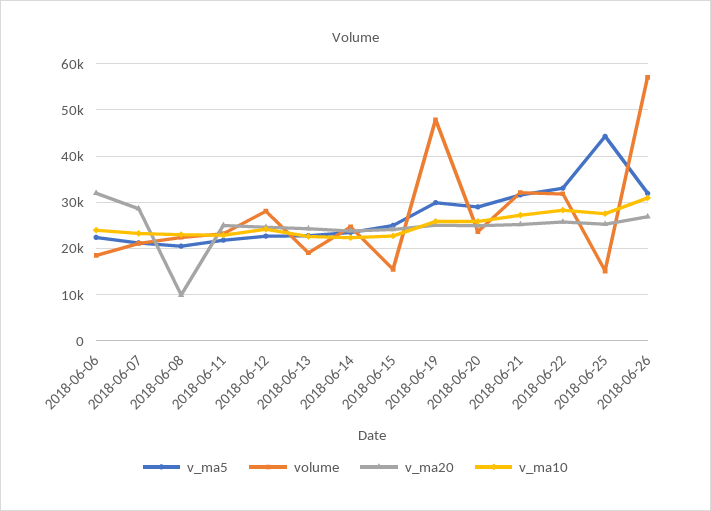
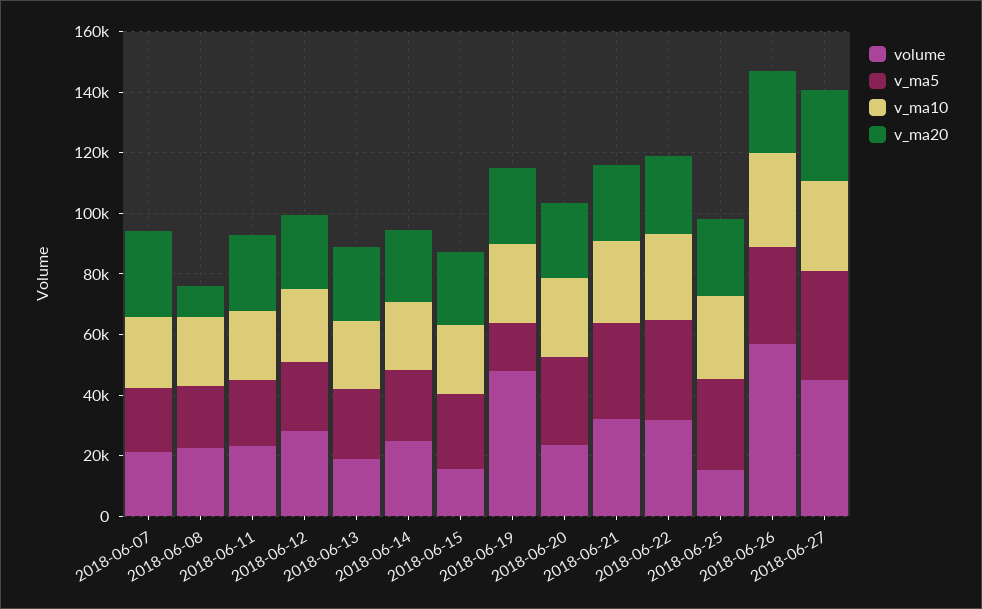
v_ma5, 2018-06-06: 22000 -> none
volume, 2018-06-06: 18000 -> none
v_ma20, 2018-06-06: 32000 -> none
v_ma10, 2018-06-06: 24000 -> none
v_ma5, 2018-06-19: 30000 -> 15000
v_ma5, 2018-06-25: 44000 -> 30000
volume, 2018-06-27: none -> 45000
v_ma5, 2018-06-27: none -> 35000
v_ma10, 2018-06-27: none -> 30000
v_ma20, 2018-06-27: none -> 30000

